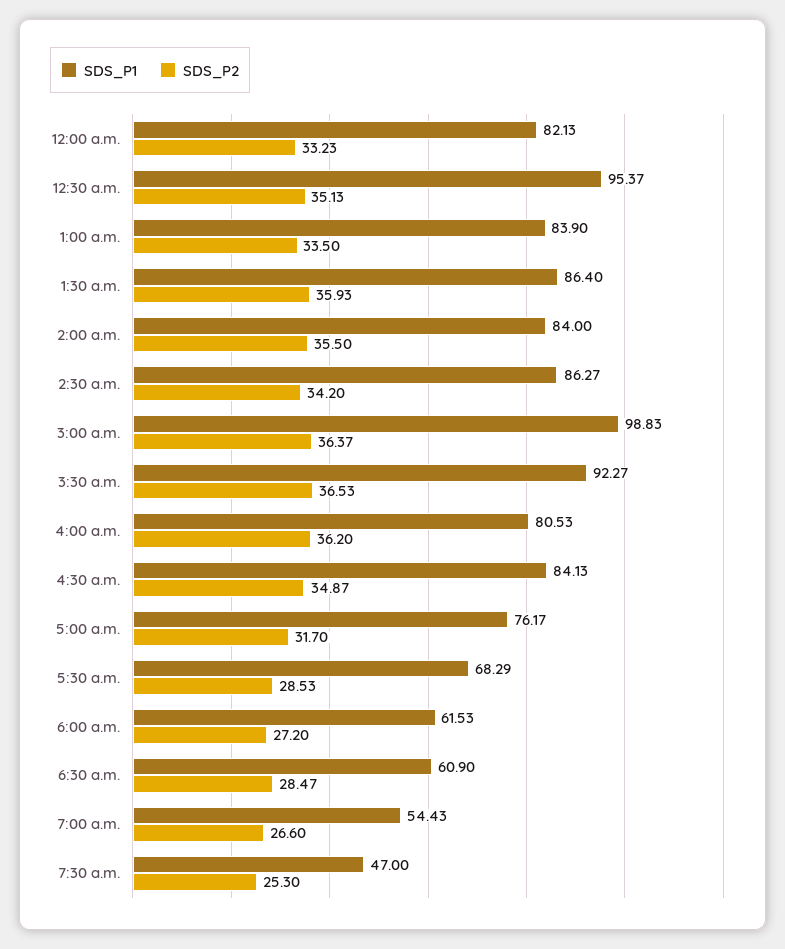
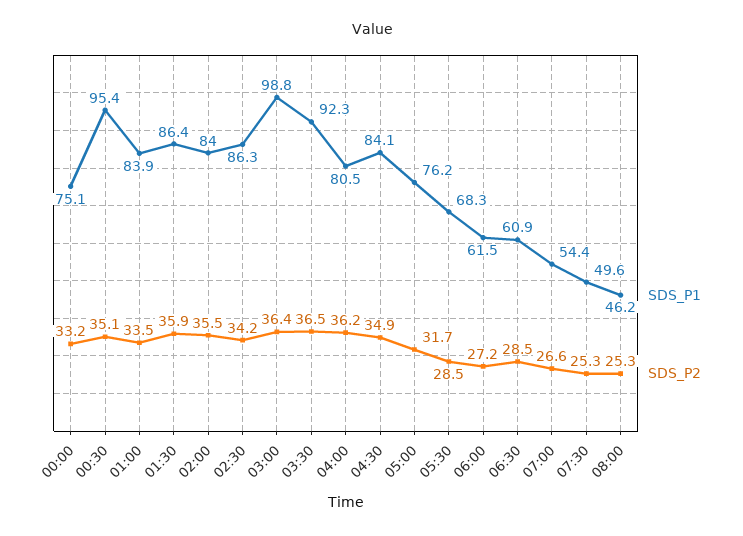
SDS_P1, 12:00 a.m.: 82.13 -> 75.1
SDS_P1, 7:30 a.m.: 47 -> 49.6
SDS_P1, 08:00: none -> 46.2
SDS_P2, 08:00: none -> 25.3

